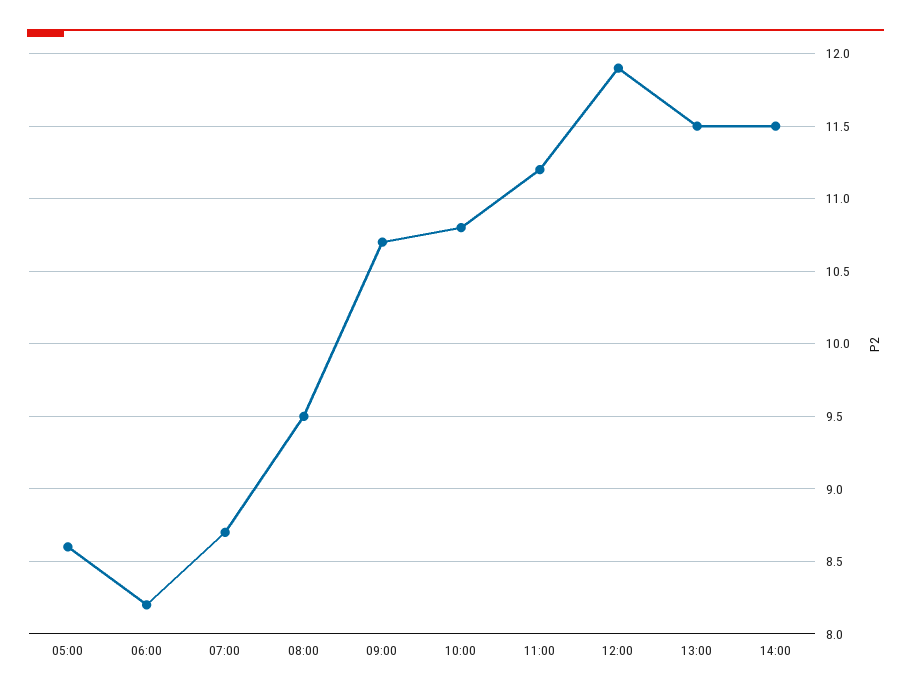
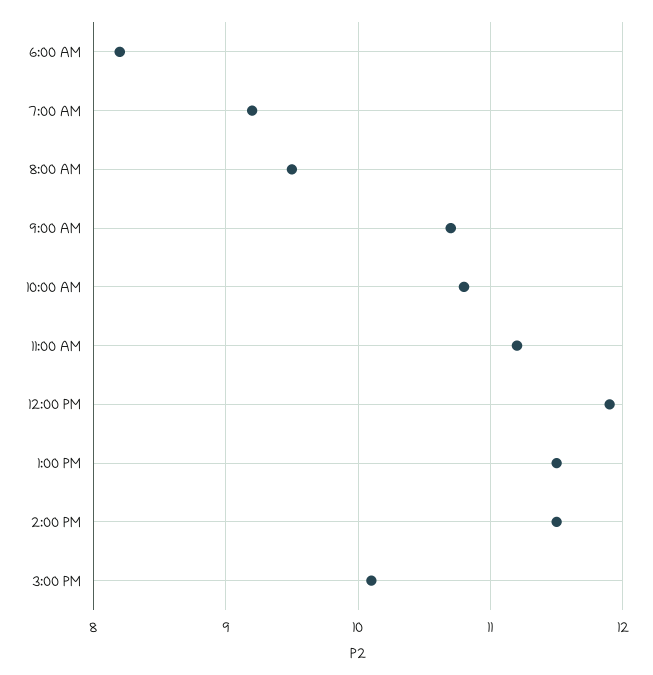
05:00: 8.6 -> none
07:00: 8.7 -> 9.2
3:00 PM: none -> 10.1

